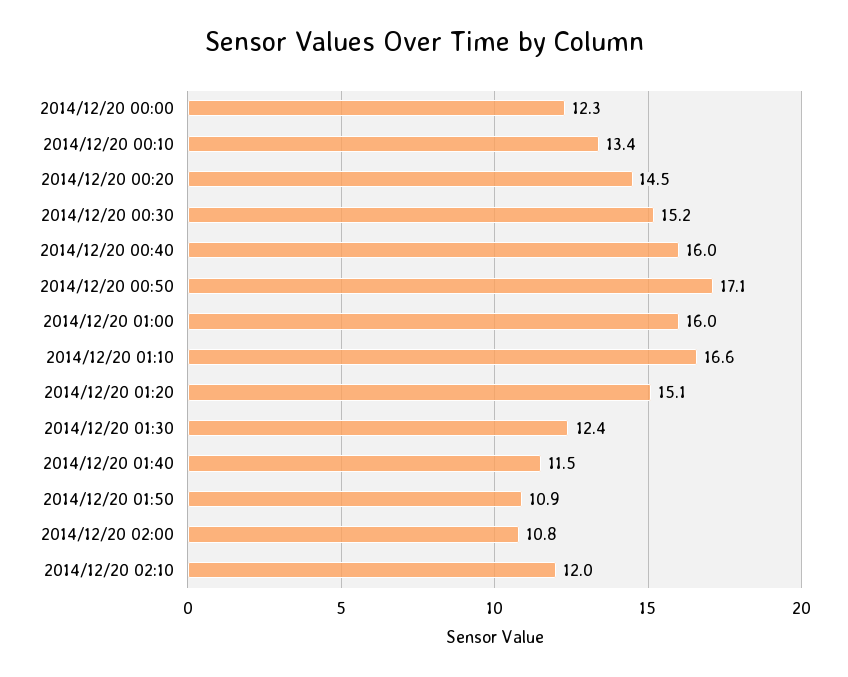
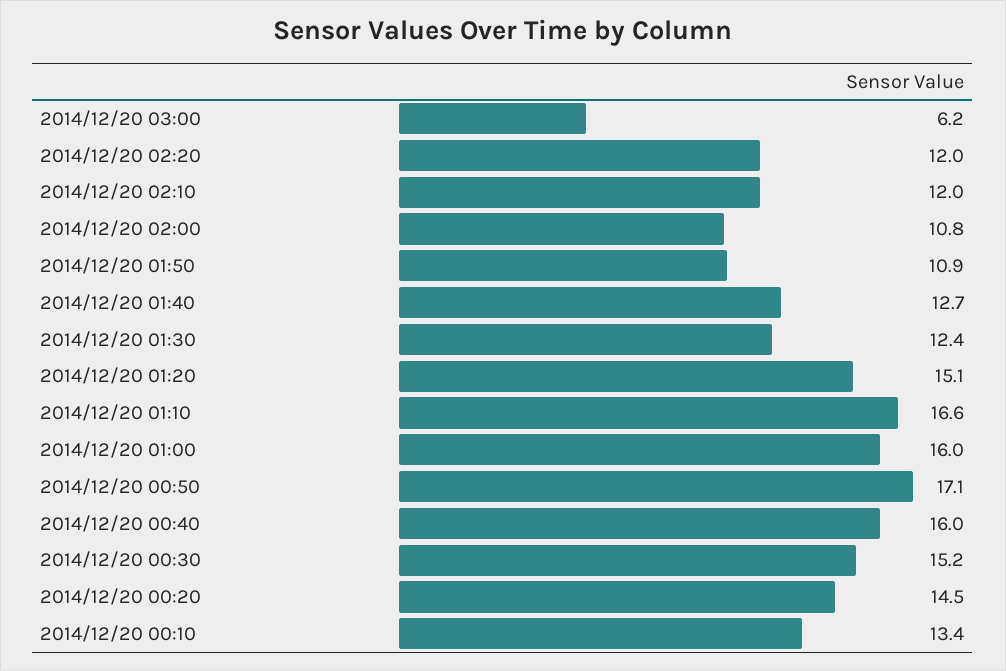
2014/12/20 00:00: 12.3 -> none
2014/12/20 01:40: 11.5 -> 12.7
2014/12/20 03:00: none -> 6.2
2014/12/20 02:20: none -> 12

